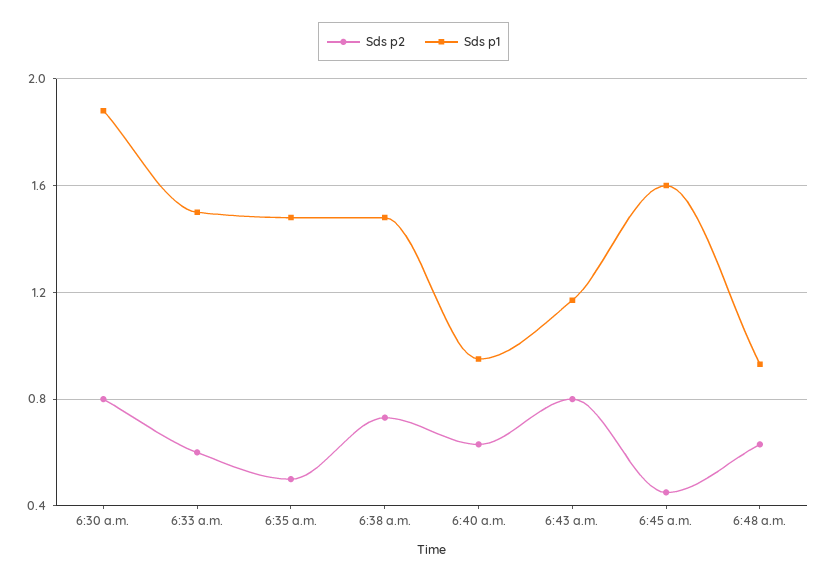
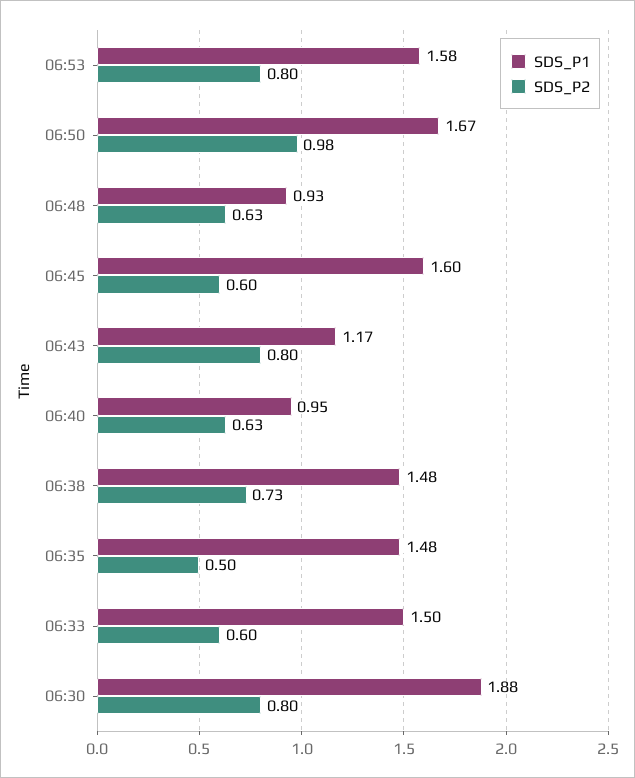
Sds p2, 6:45 a.m.: 0.45 -> 0.6
Sds p1, 06:53: none -> 1.58
Sds p2, 06:53: none -> 0.8
Sds p1, 06:50: none -> 1.67
Sds p2, 06:50: none -> 0.98

